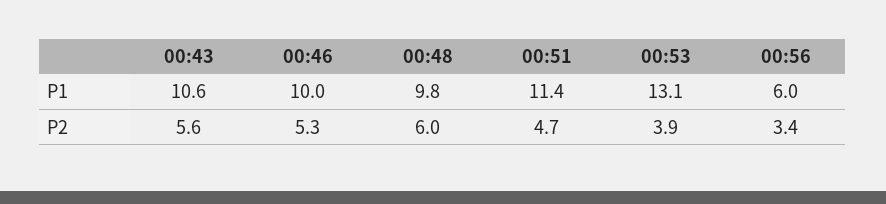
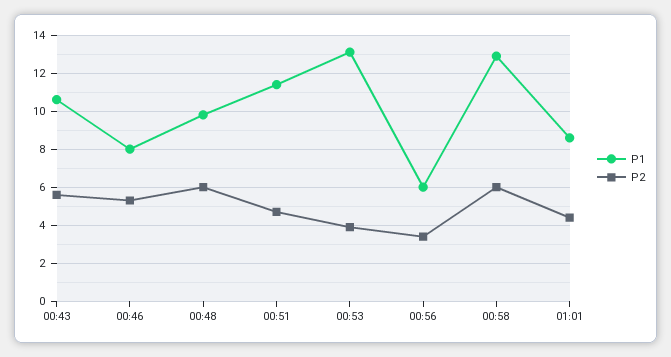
P1, 00:46: 10 -> 8
P1, 00:58: none -> 13
P2, 00:58: none -> 6
P1, 01:01: none -> 8.5
P2, 01:01: none -> 4.5

